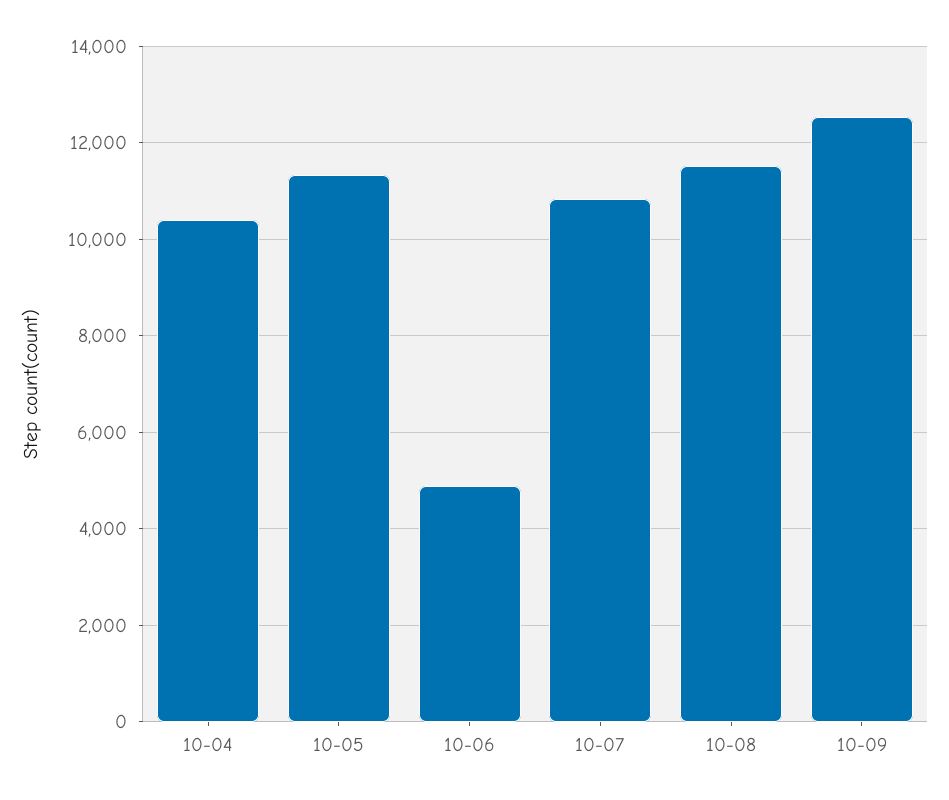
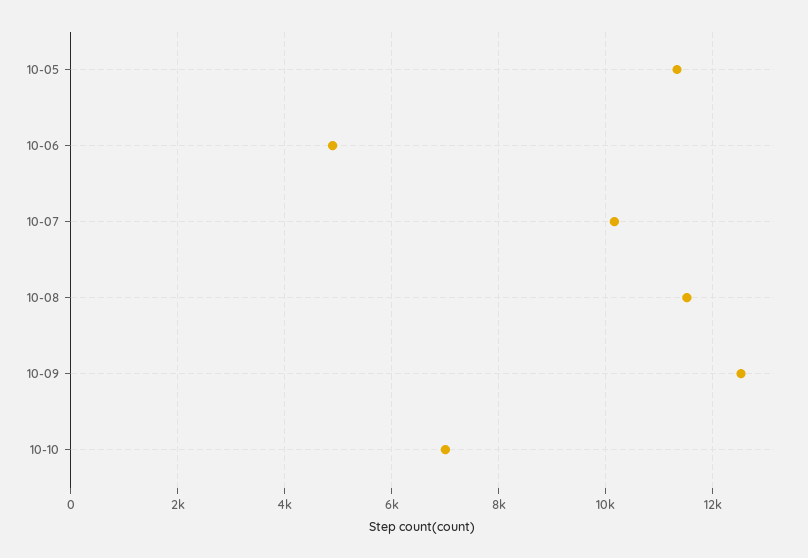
10-04: 10400 -> none
10-07: 10800 -> 10200
10-10: none -> 7000

